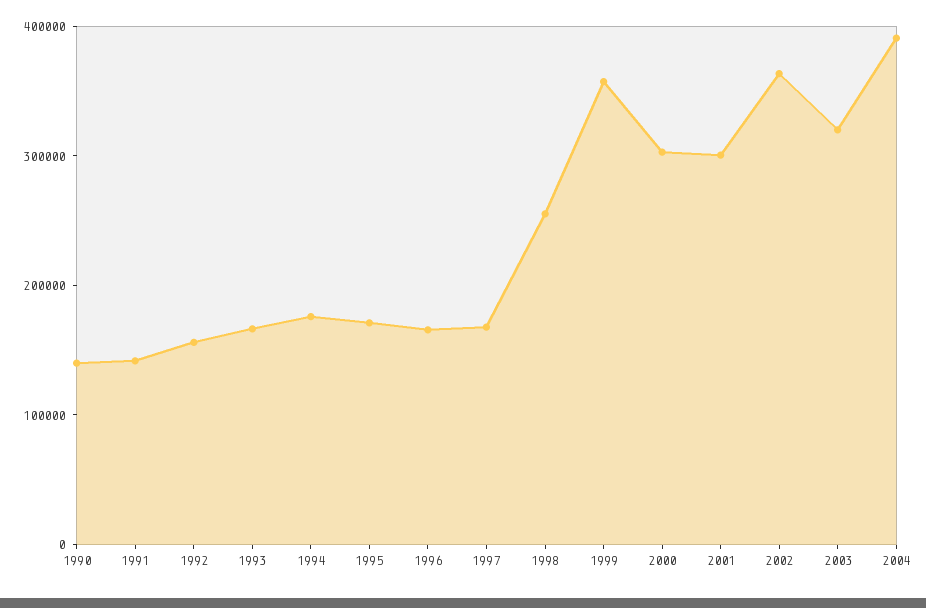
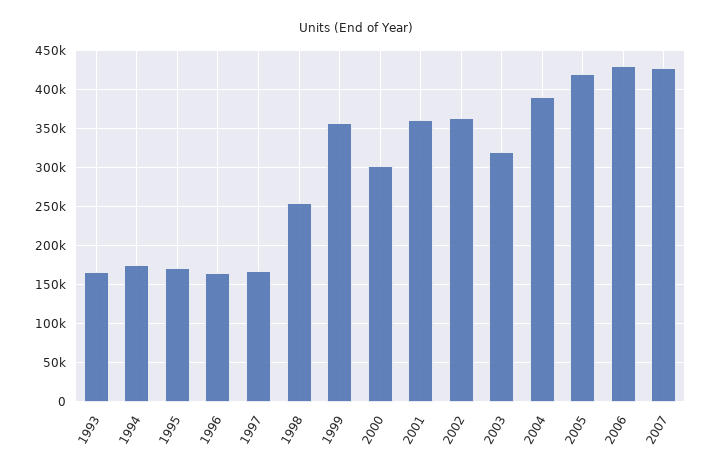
1990: 140000 -> none
1991: 140000 -> none
1992: 160000 -> none
2001: 300000 -> 360000
2005: none -> 420000
2006: none -> 430000
2007: none -> 430000

